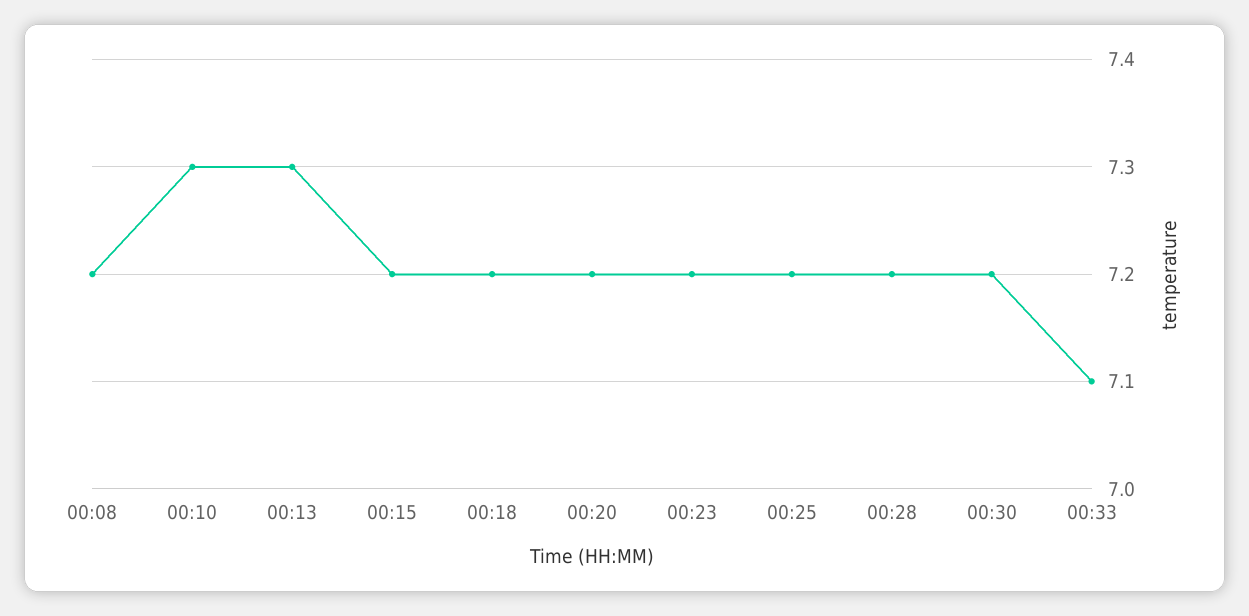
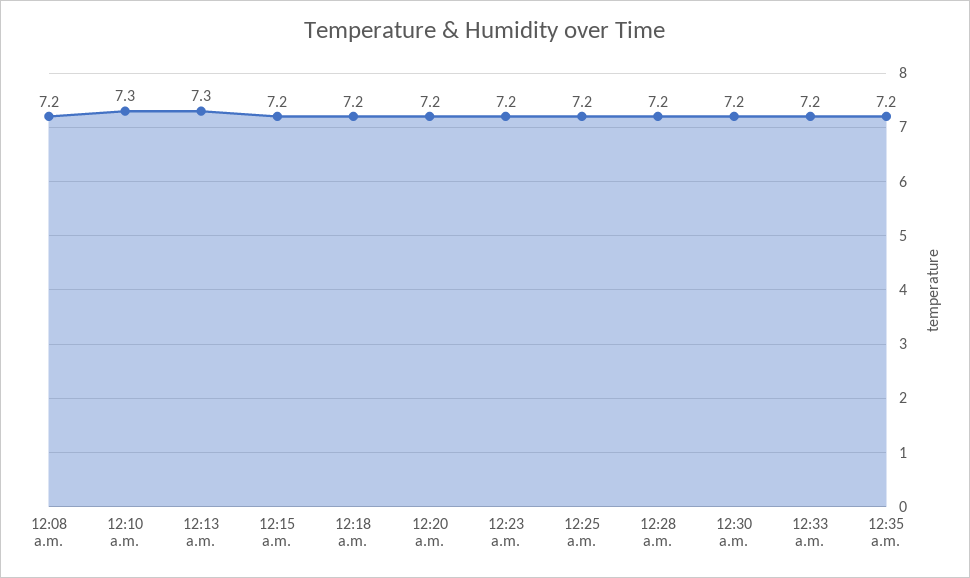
00:33: 7.1 -> 7.2
12:35 a.m.: none -> 7.2

